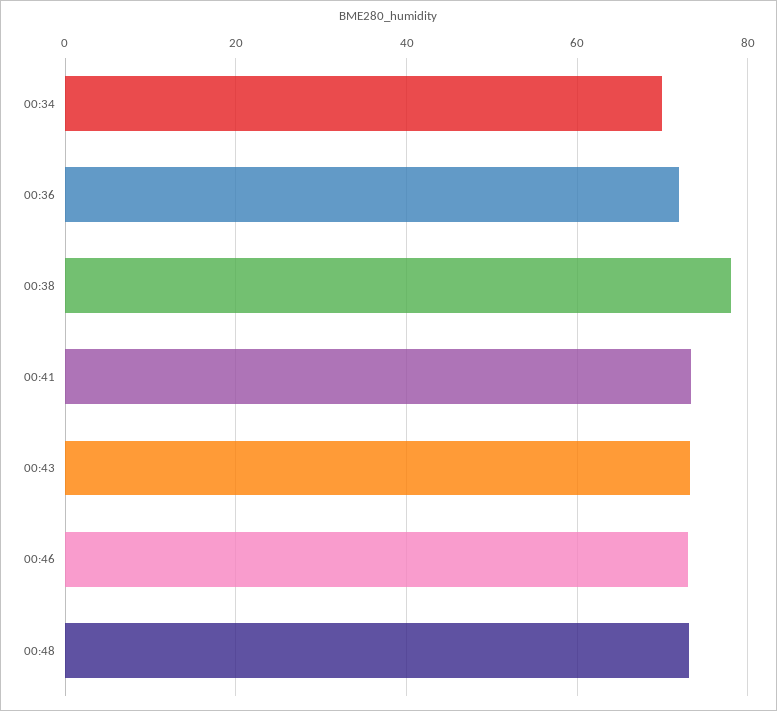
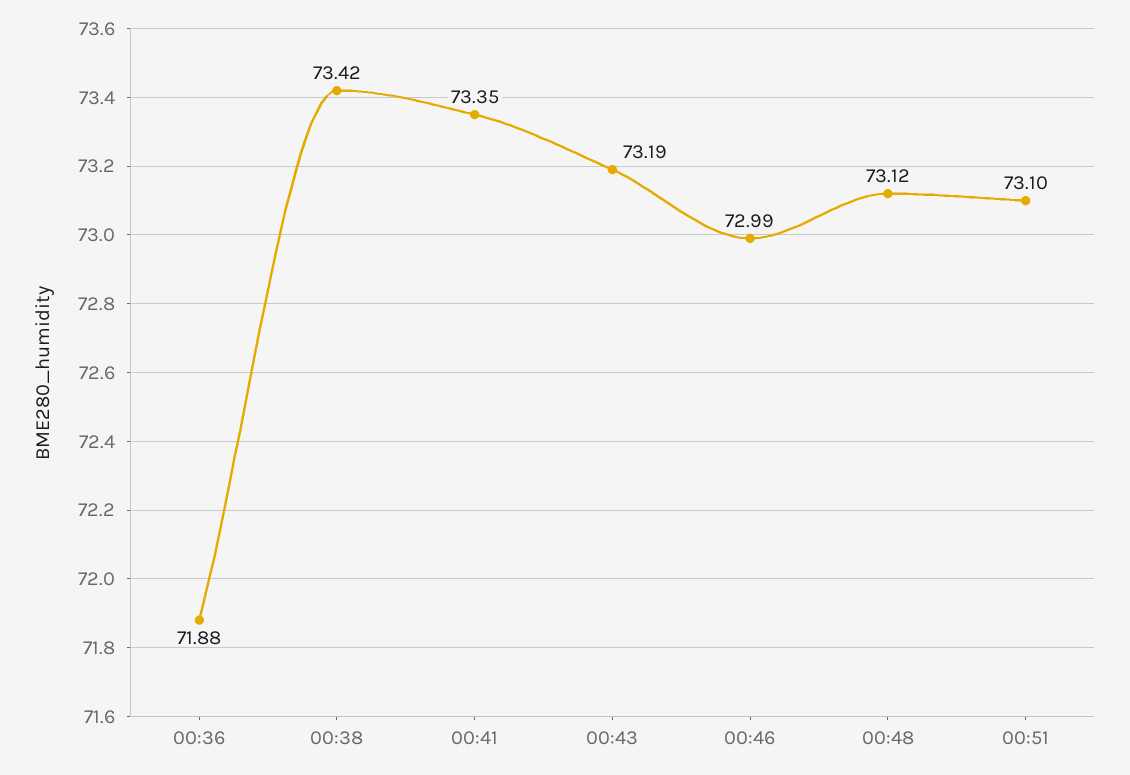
00:34: 70 -> none
00:38: 78 -> 73.42
00:51: none -> 73.1

